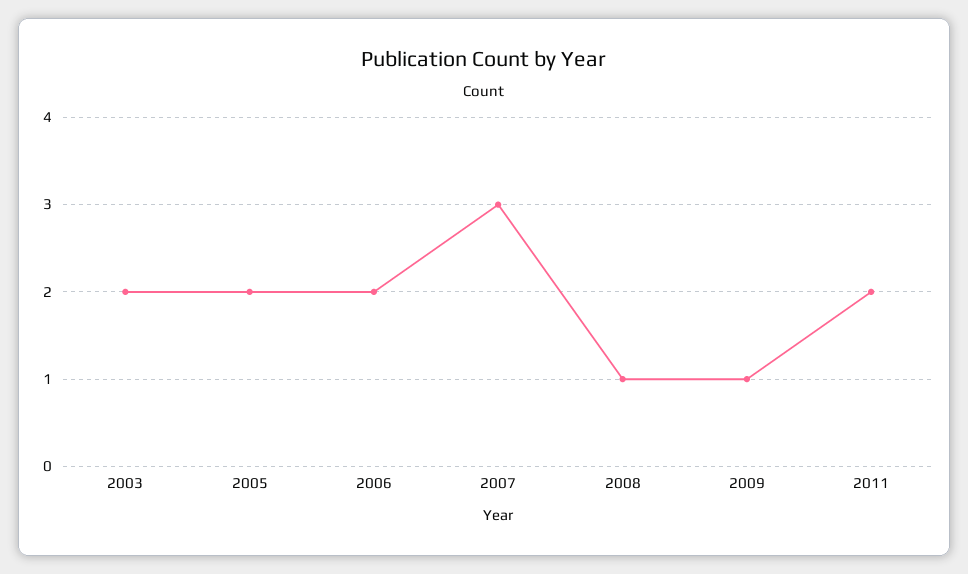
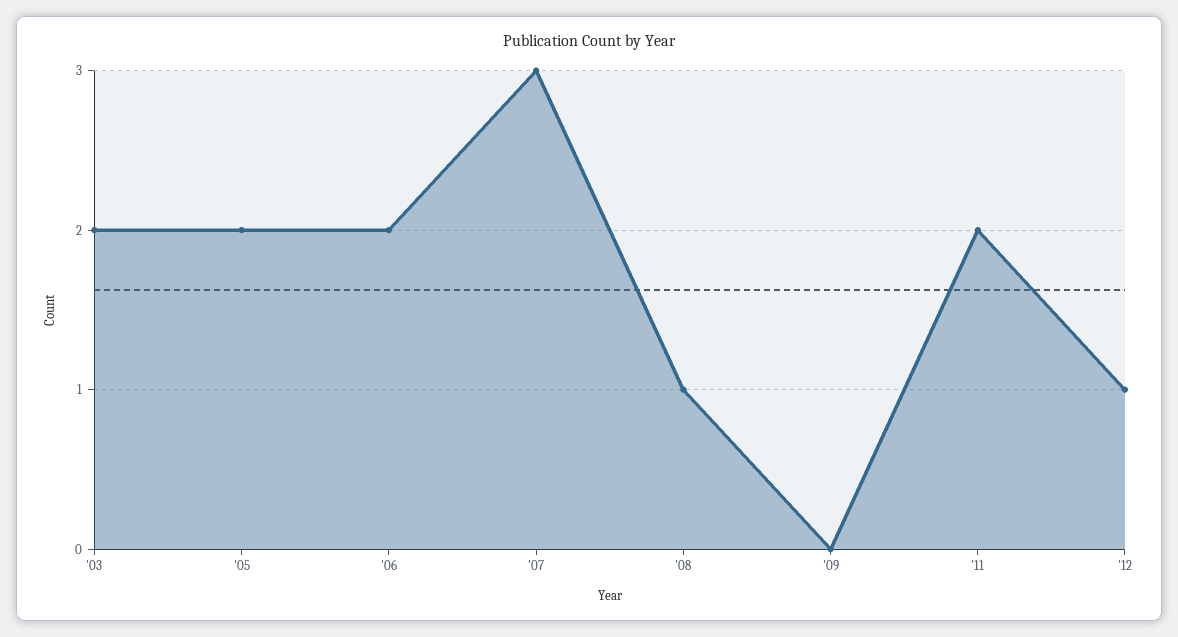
2009: 1 -> 0
'12: none -> 1

